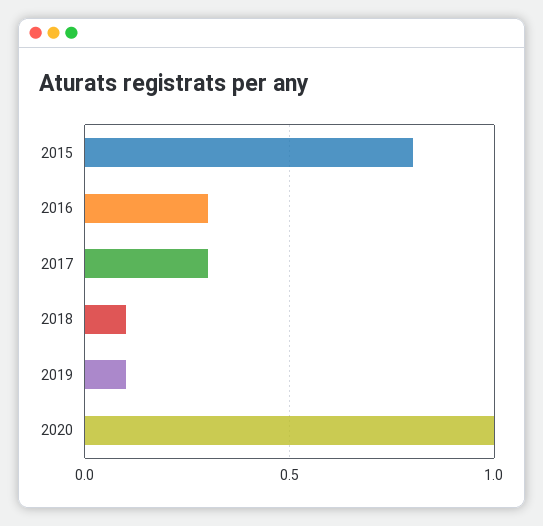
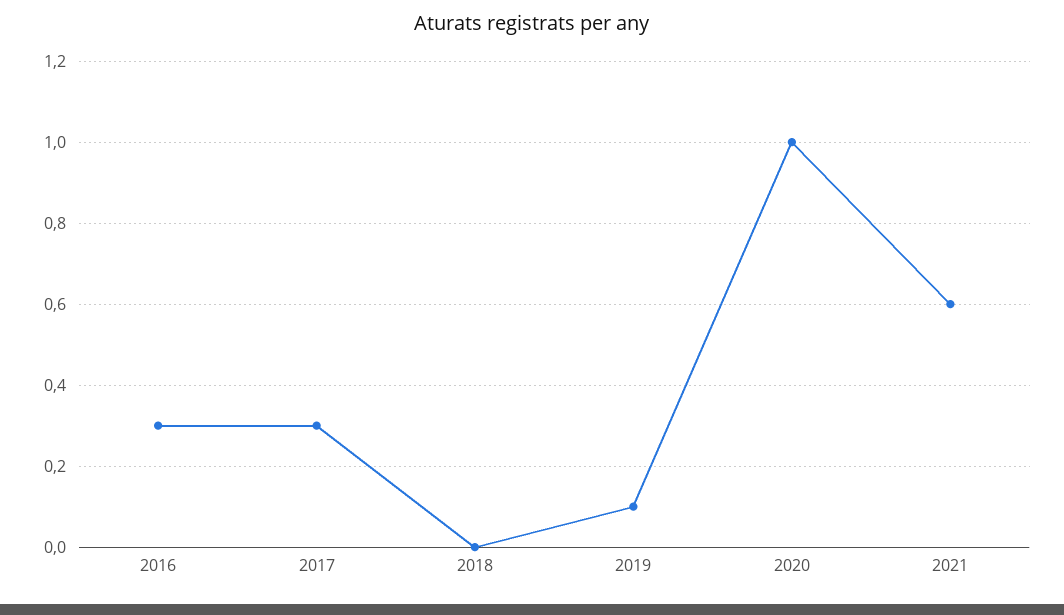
2015: 0.8 -> none
2018: 0.1 -> 0
2021: none -> 0.6

